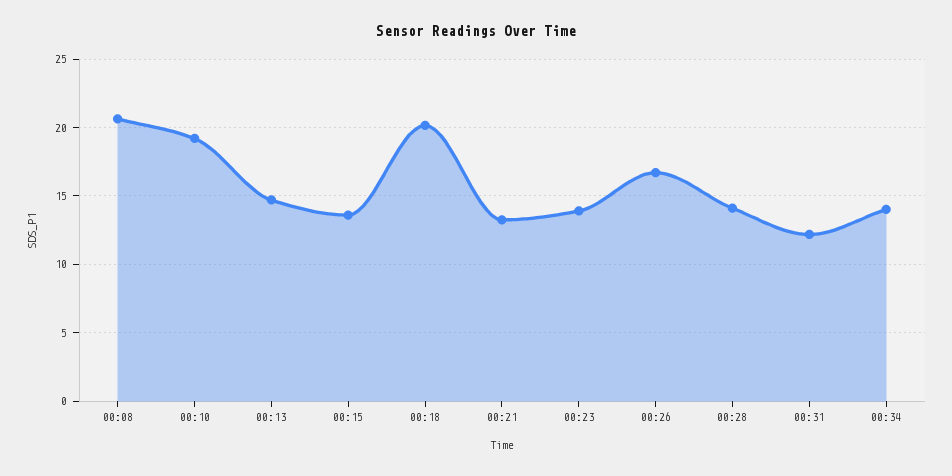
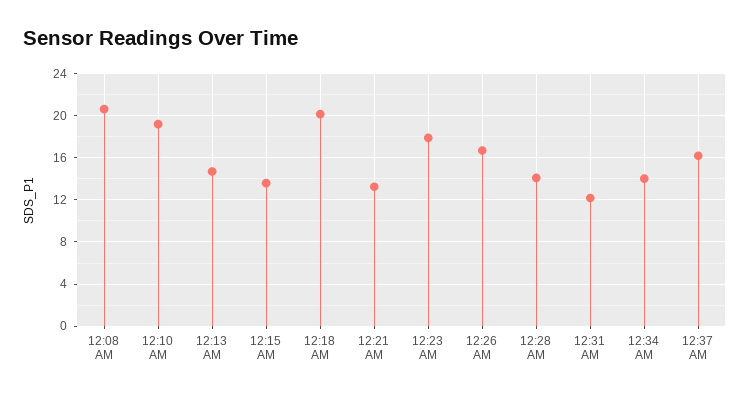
00:23: 14 -> 18
12:37 AM: none -> 16

